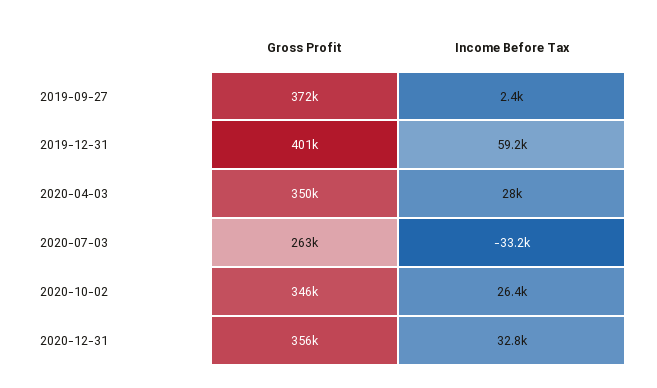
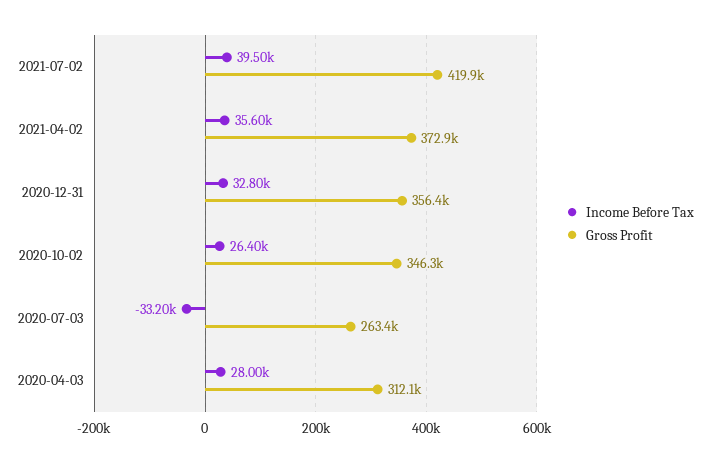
Gross Profit, 2019-09-27: 372000 -> none
Income Before Tax, 2019-09-27: 2400 -> none
Gross Profit, 2019-12-31: 401000 -> none
Income Before Tax, 2019-12-31: 59200 -> none
Gross Profit, 2020-04-03: 350000 -> 312100
Income Before Tax, 2021-07-02: none -> 39500
Gross Profit, 2021-07-02: none -> 419900
Income Before Tax, 2021-04-02: none -> 35600
Gross Profit, 2021-04-02: none -> 372900

